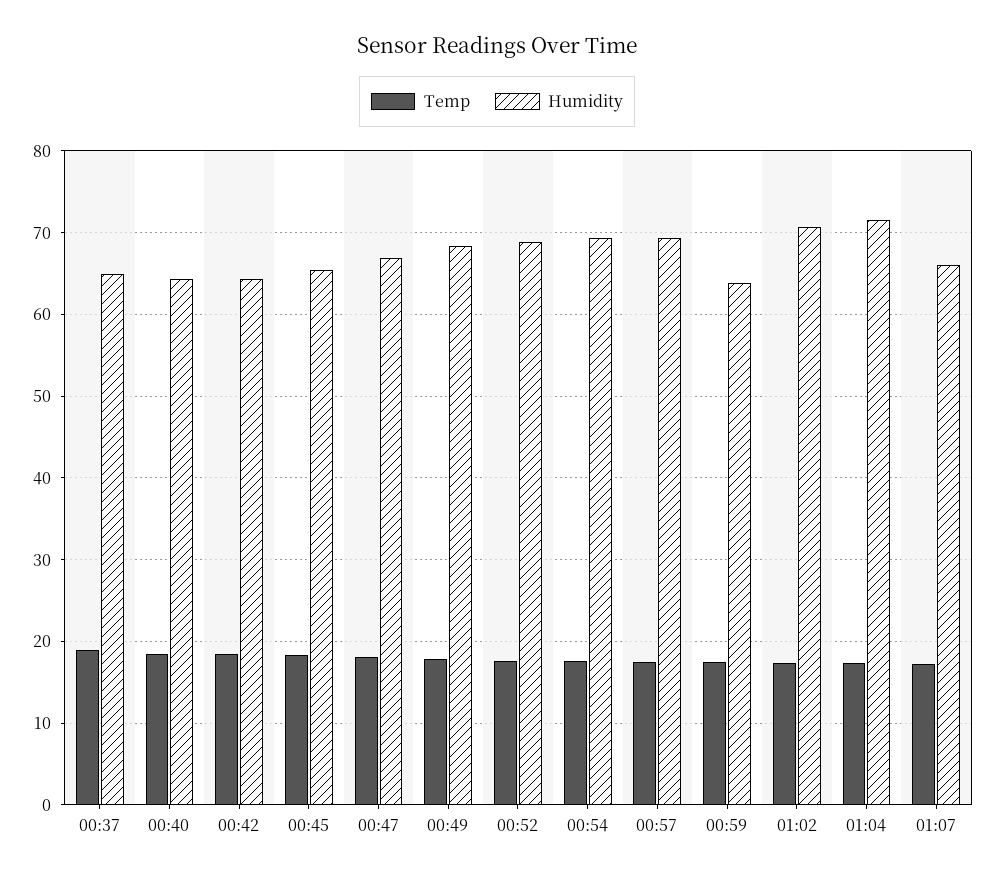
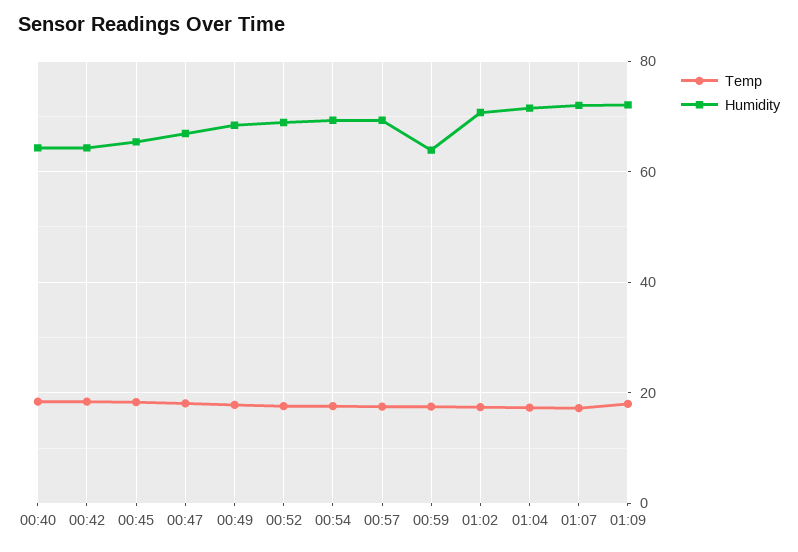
Temp, 00:37: 19 -> none
Humidity, 00:37: 65 -> none
Humidity, 01:07: 66 -> 72
Temp, 01:09: none -> 18
Humidity, 01:09: none -> 72

